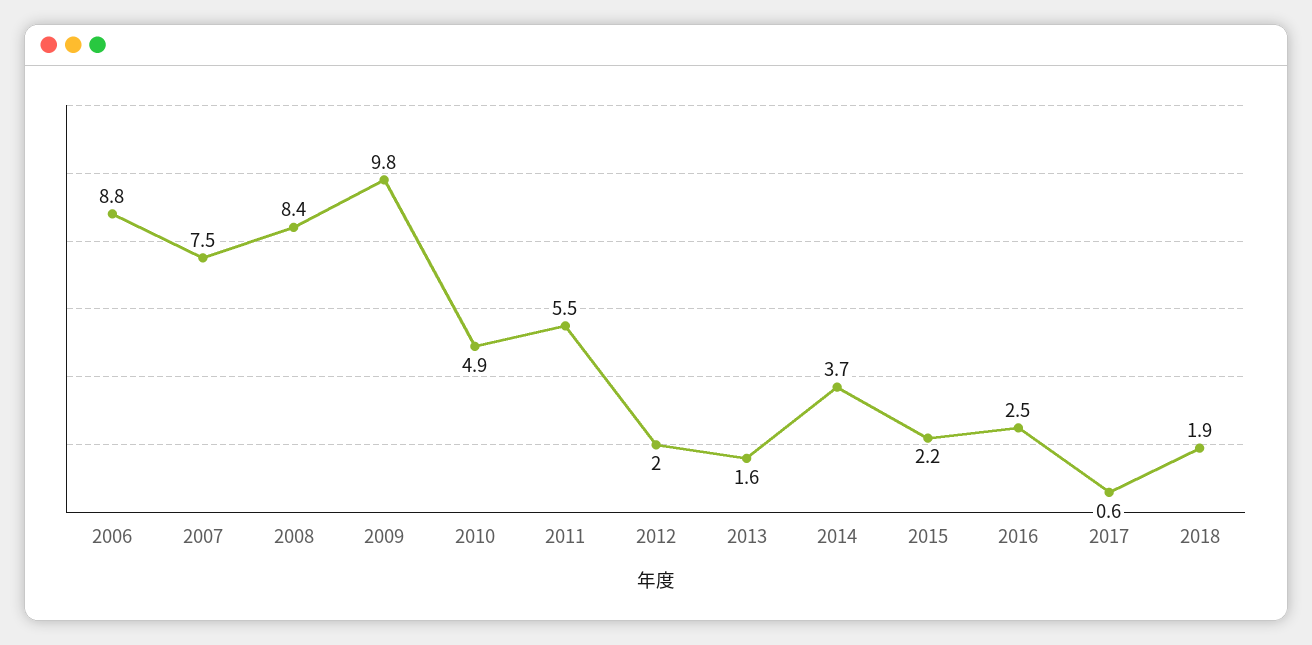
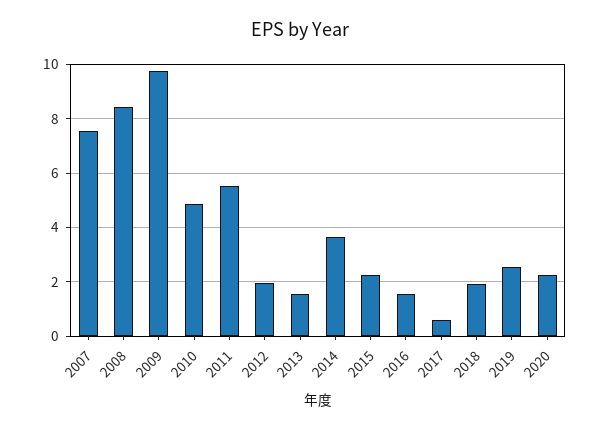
2006: 8.8 -> none
2016: 2.5 -> 1.5
2019: none -> 2.5
2020: none -> 2.25

